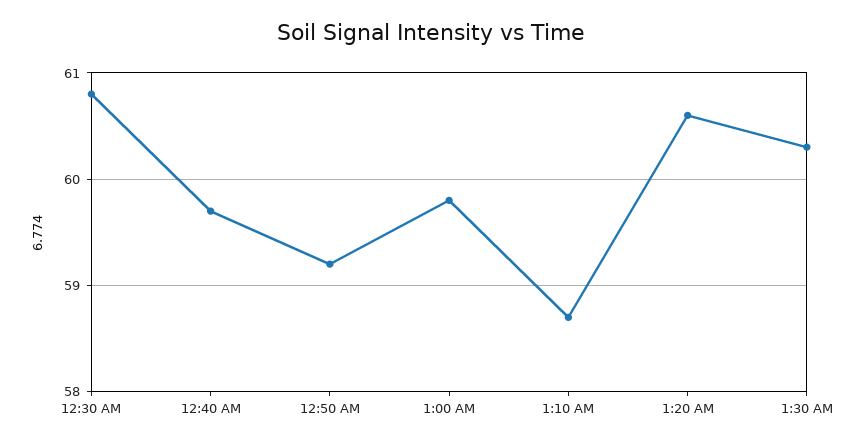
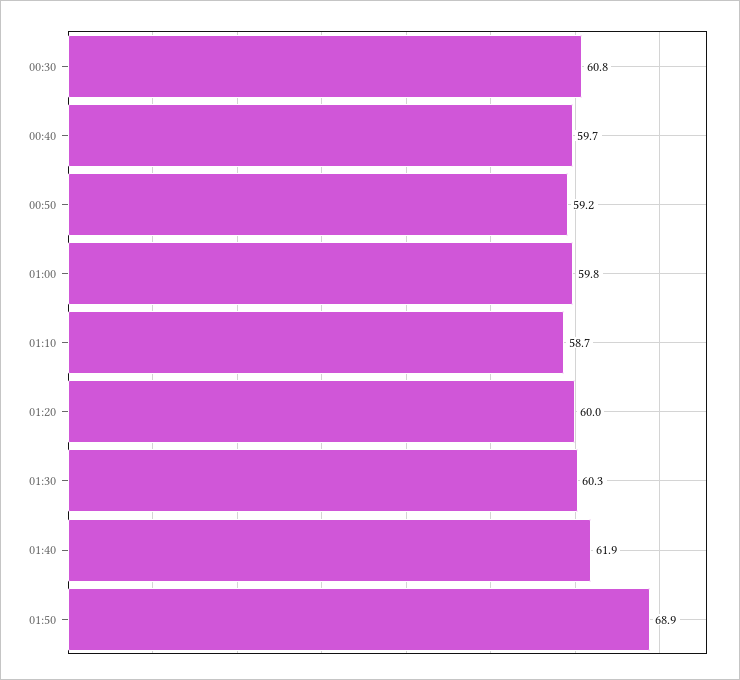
1:20 AM: 60.6 -> 60
01:40: none -> 61.9
01:50: none -> 68.9

